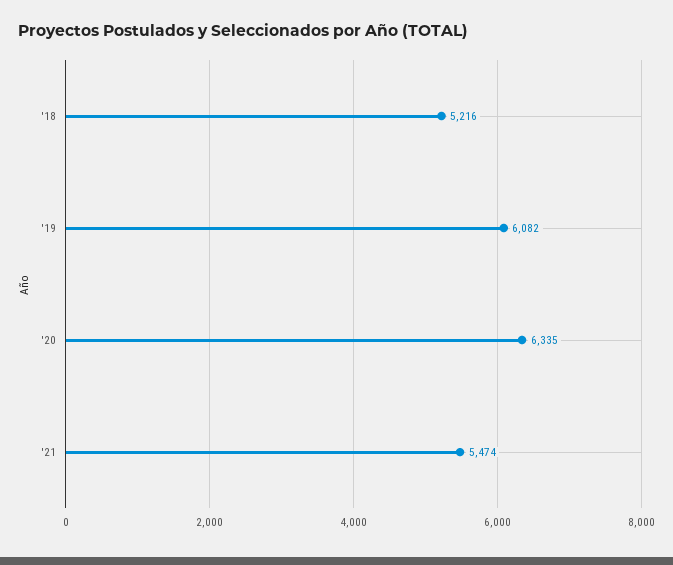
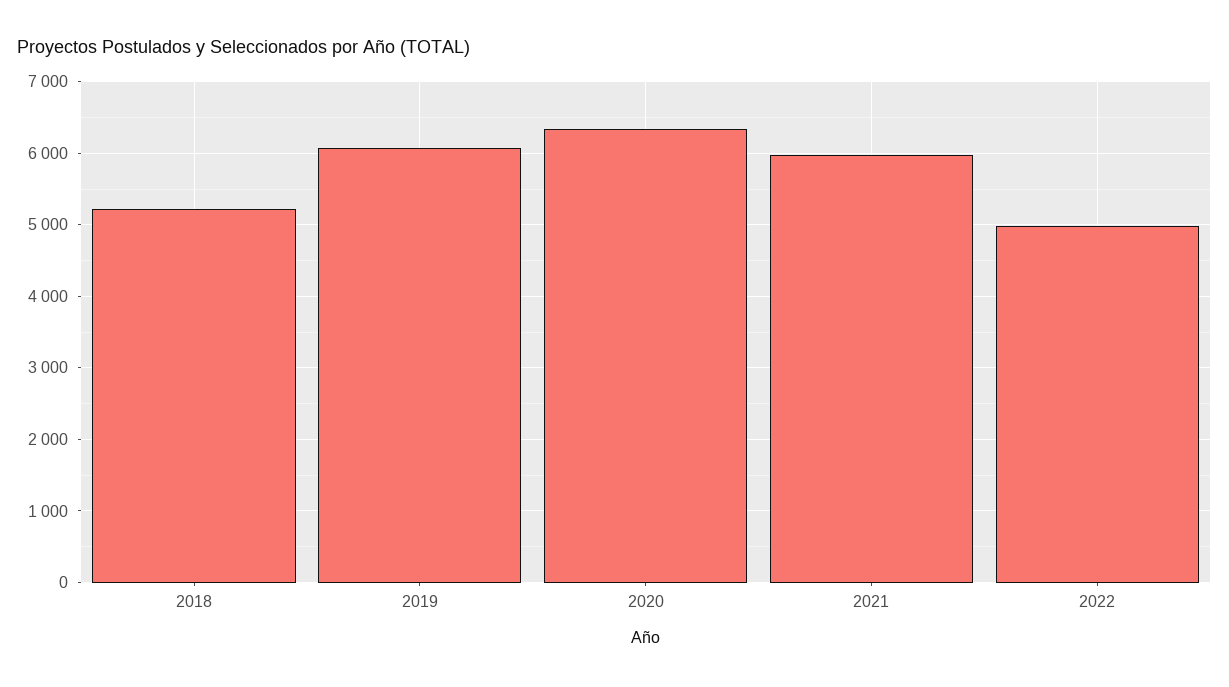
'21: 5474 -> 6000
2022: none -> 5000

